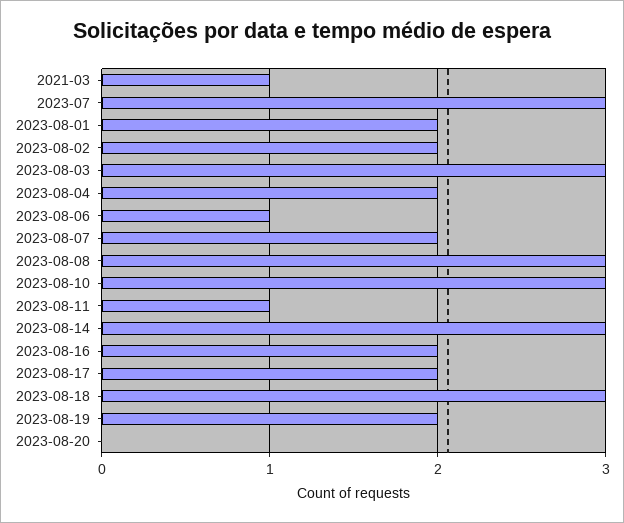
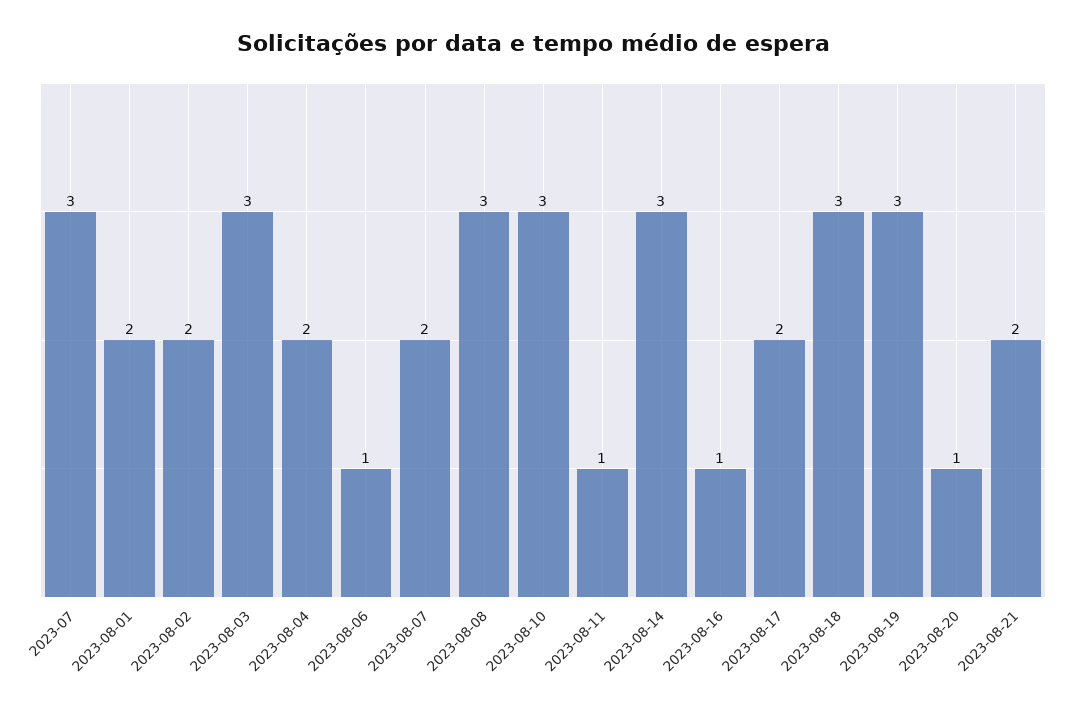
2021-03: 1 -> none
2023-08-16: 2 -> 1
2023-08-19: 2 -> 3
2023-08-20: 0 -> 1
2023-08-21: none -> 2

